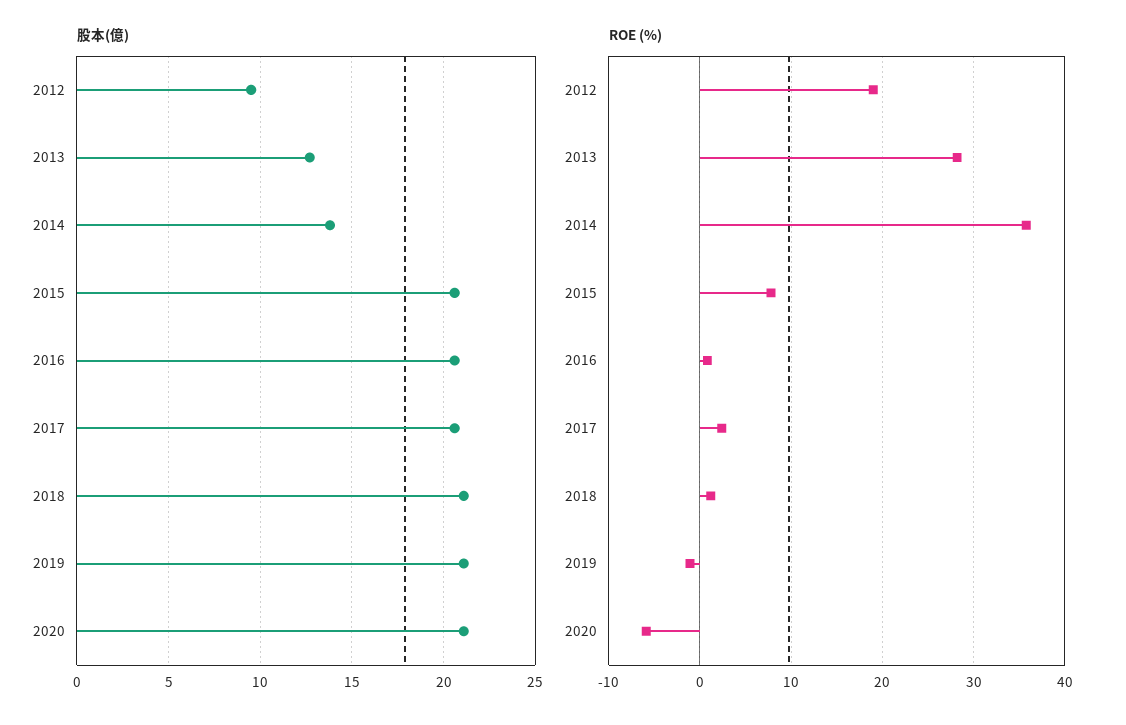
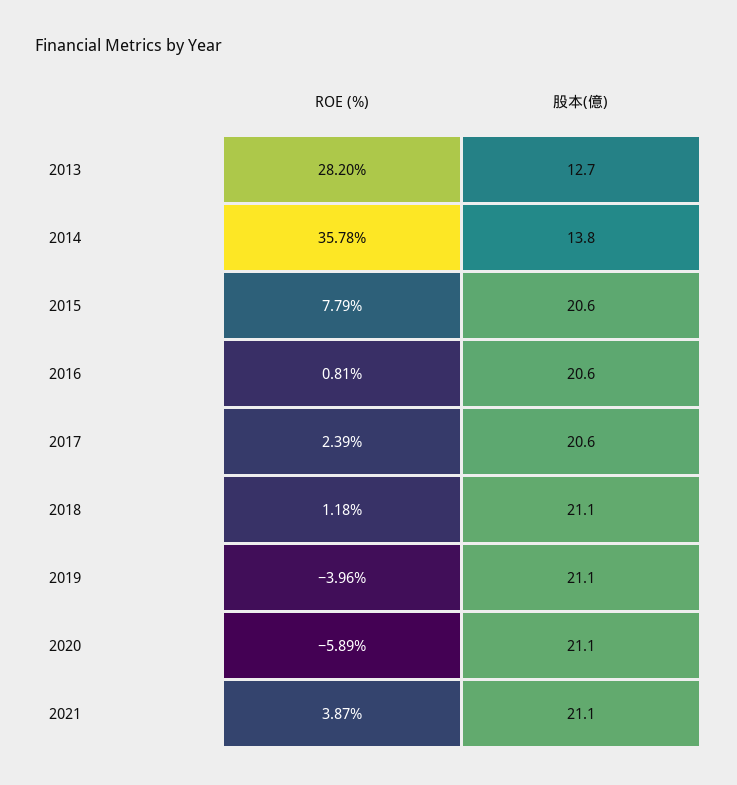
股本(億), 2012: 9.5 -> none
ROE (%), 2012: 19 -> none
ROE (%), 2019: -1 -> -3.96
ROE (%), 2021: none -> 3.87
股本(億), 2021: none -> 21.1

